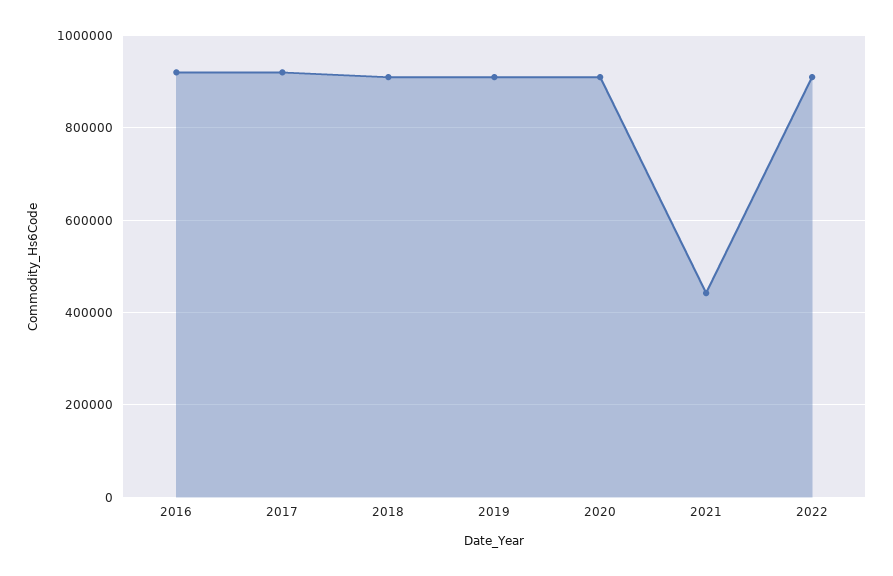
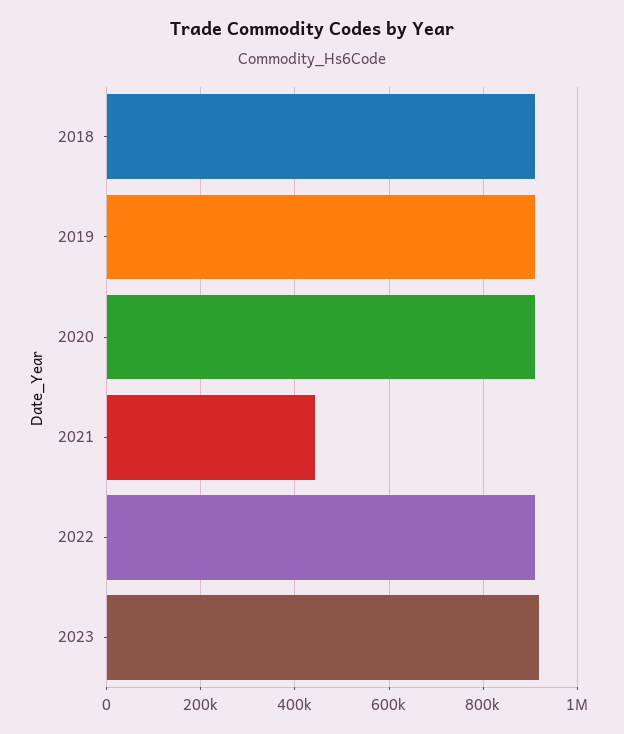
2016: 920000 -> none
2017: 920000 -> none
2023: none -> 920000

